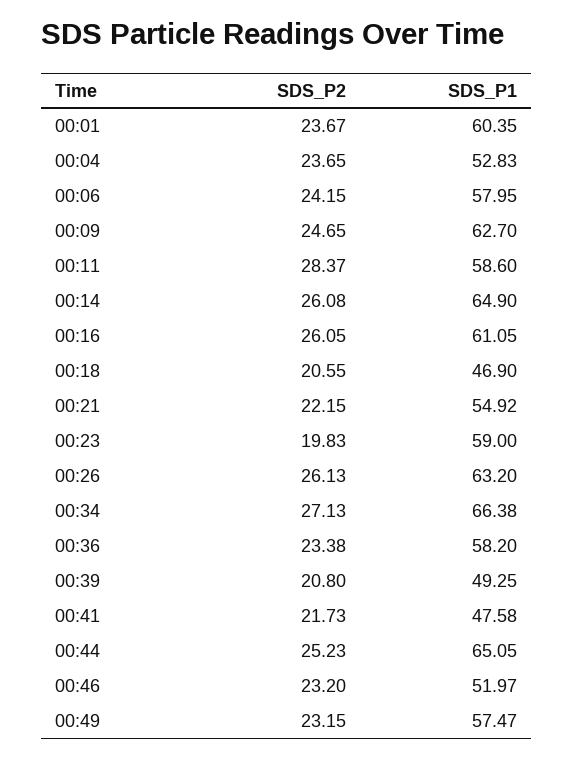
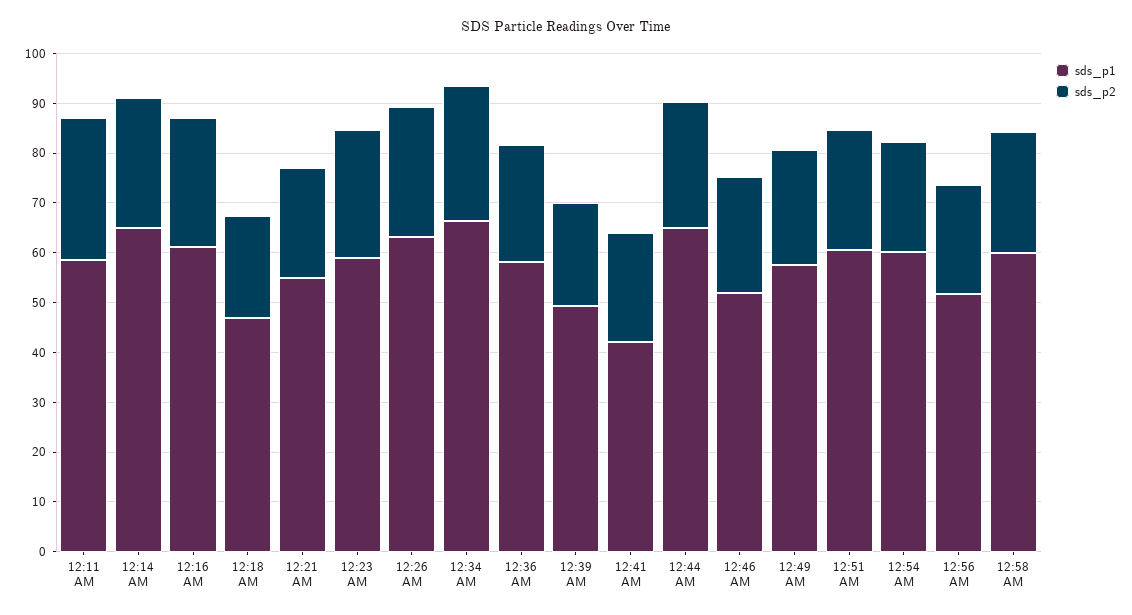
SDS_P2, 00:01: 23.67 -> none
SDS_P1, 00:01: 60.35 -> none
SDS_P2, 00:04: 23.65 -> none
SDS_P1, 00:04: 52.83 -> none
SDS_P2, 00:06: 24.15 -> none
SDS_P1, 00:06: 57.95 -> none
SDS_P2, 00:09: 24.65 -> none
SDS_P1, 00:09: 62.7 -> none
SDS_P2, 00:23: 19.83 -> 26
SDS_P1, 00:41: 47.58 -> 42
SDS_P1, 12:51 AM: none -> 60
SDS_P2, 12:51 AM: none -> 24
SDS_P1, 12:54 AM: none -> 60
SDS_P2, 12:54 AM: none -> 22
SDS_P1, 12:56 AM: none -> 52
SDS_P2, 12:56 AM: none -> 22
SDS_P1, 12:58 AM: none -> 60
SDS_P2, 12:58 AM: none -> 24

